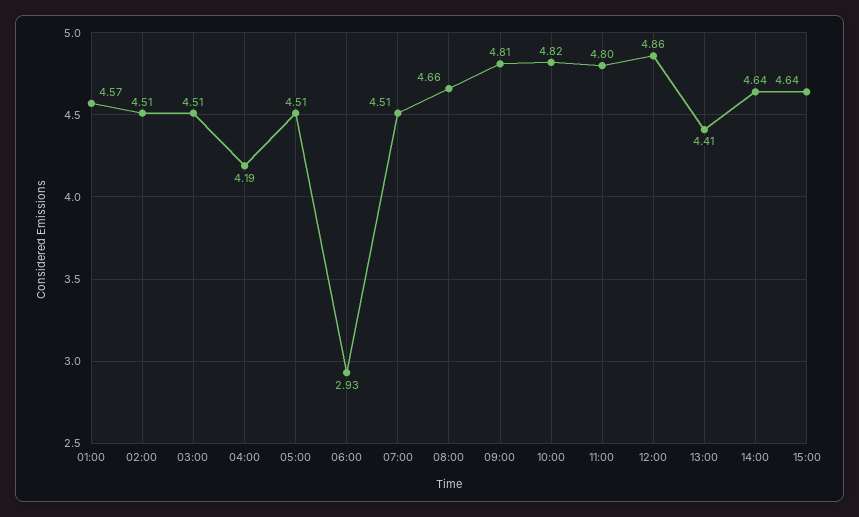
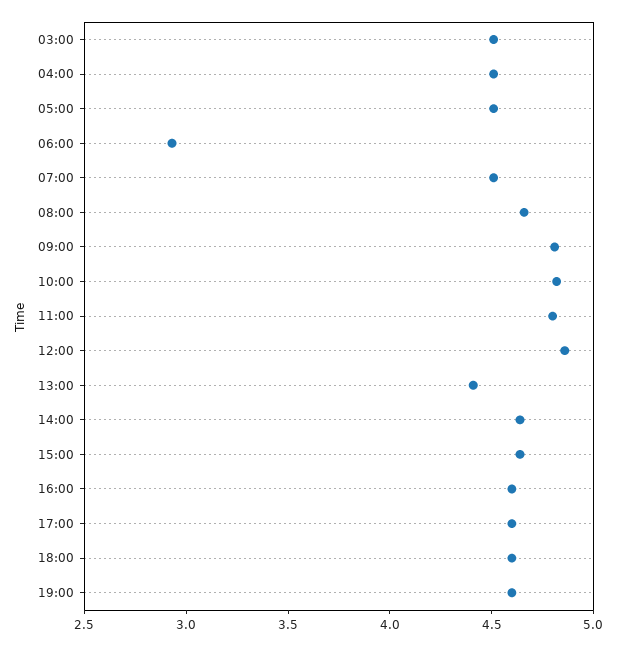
01:00: 4.57 -> none
02:00: 4.51 -> none
04:00: 4.19 -> 4.5
16:00: none -> 4.6
17:00: none -> 4.6
18:00: none -> 4.6
19:00: none -> 4.6

